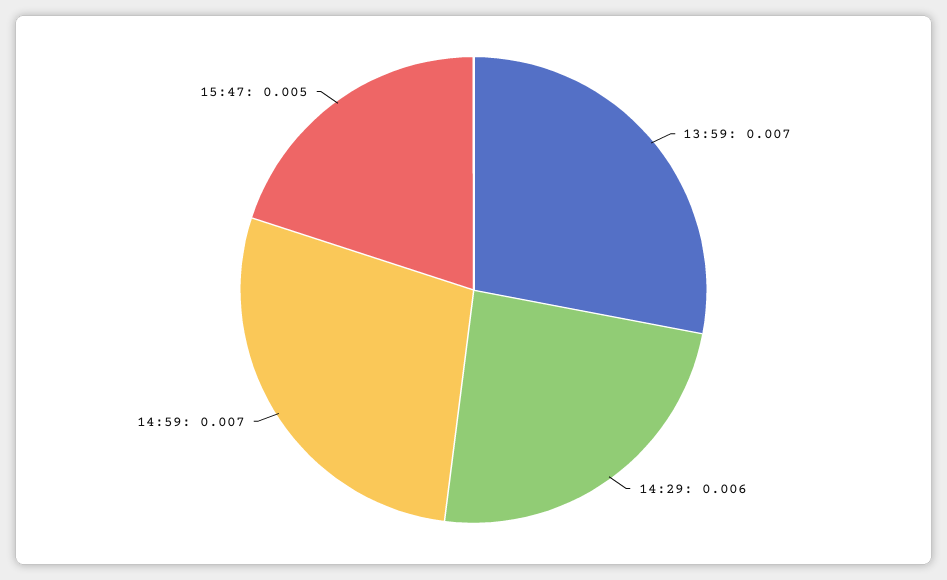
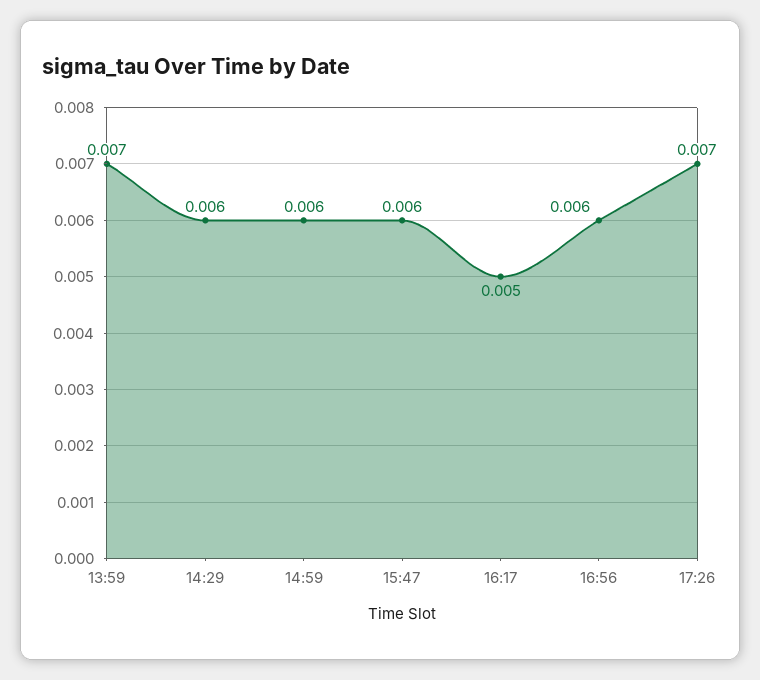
14:59: 0.007 -> 0.006
15:47: 0.005 -> 0.006
16:17: none -> 0.005
16:56: none -> 0.006
17:26: none -> 0.007

